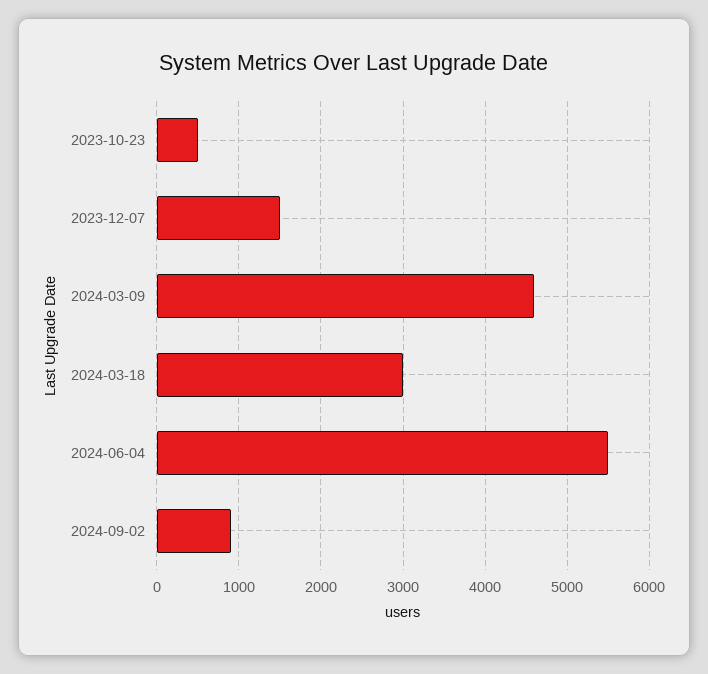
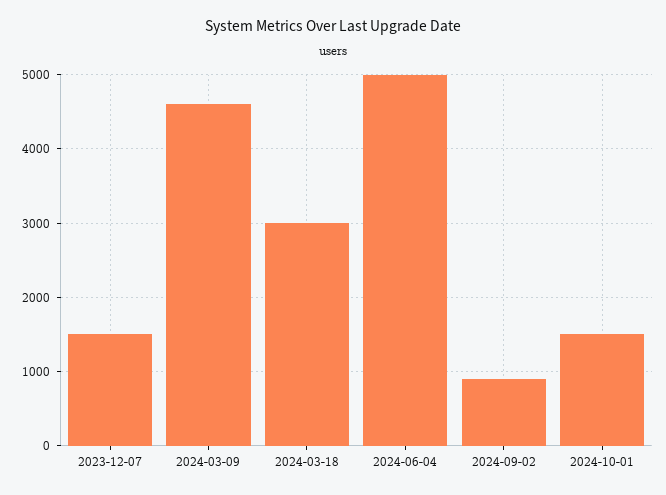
2023-10-23: 500 -> none
2024-06-04: 5500 -> 5000
2024-10-01: none -> 1500

